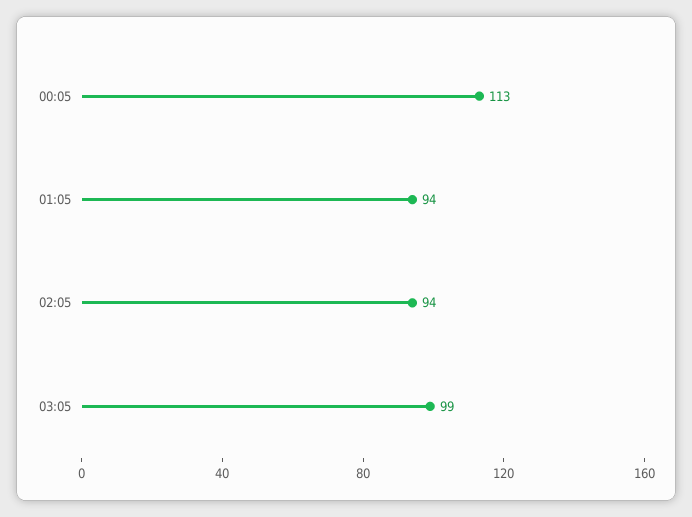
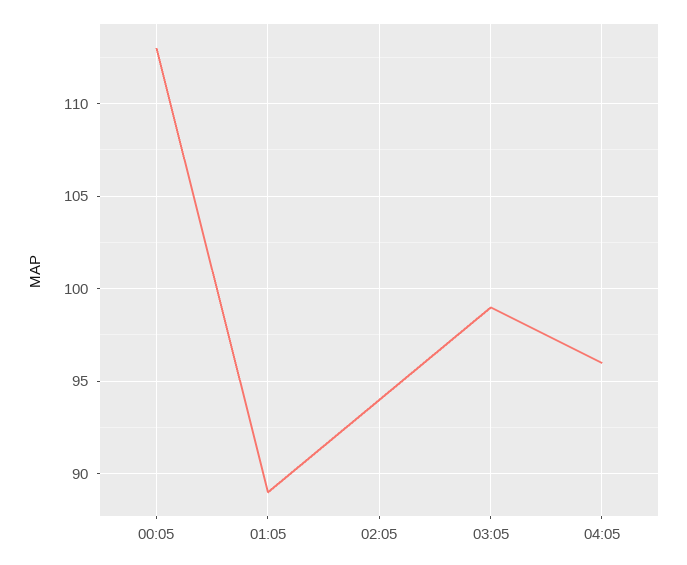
01:05: 94 -> 89
04:05: none -> 96

